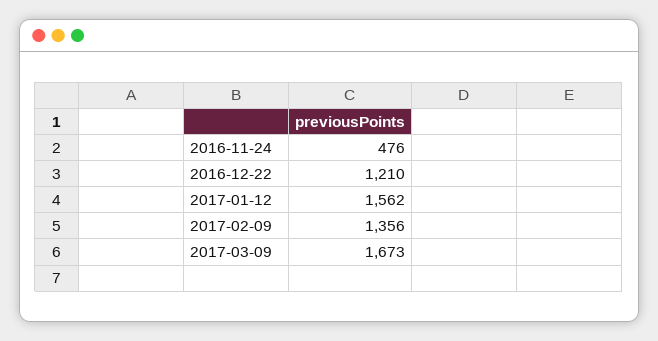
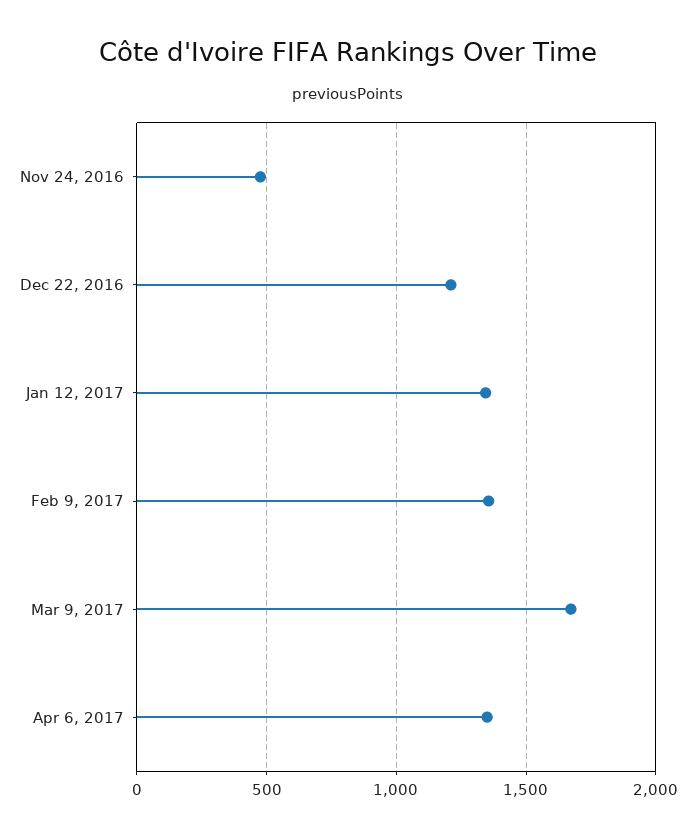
2017-01-12: 1562 -> 1350
Apr 6, 2017: none -> 1350

